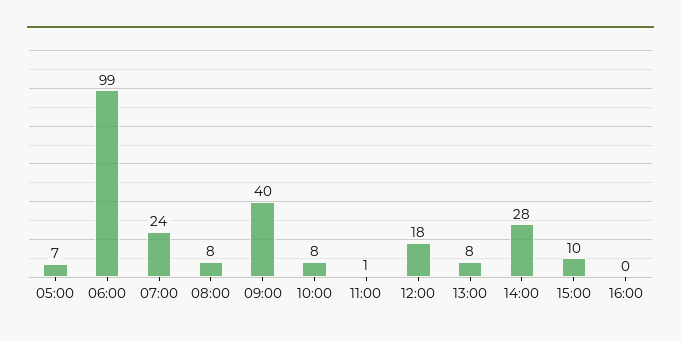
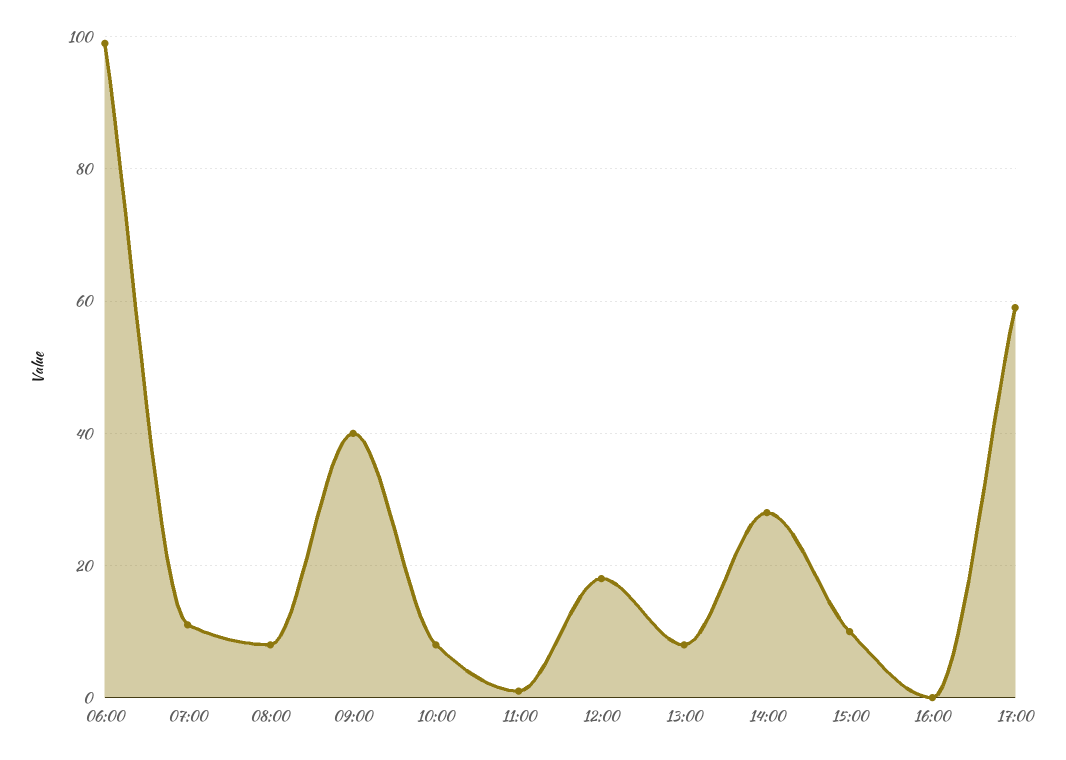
05:00: 7 -> none
07:00: 24 -> 10
17:00: none -> 60

